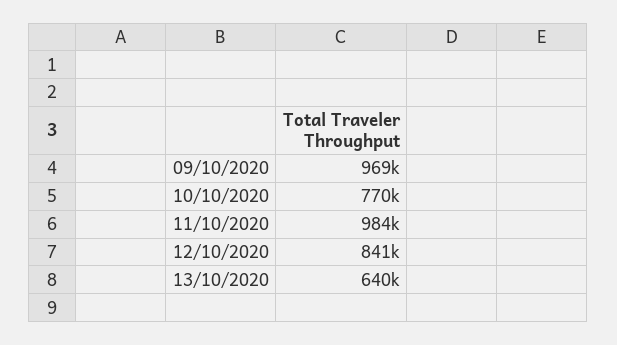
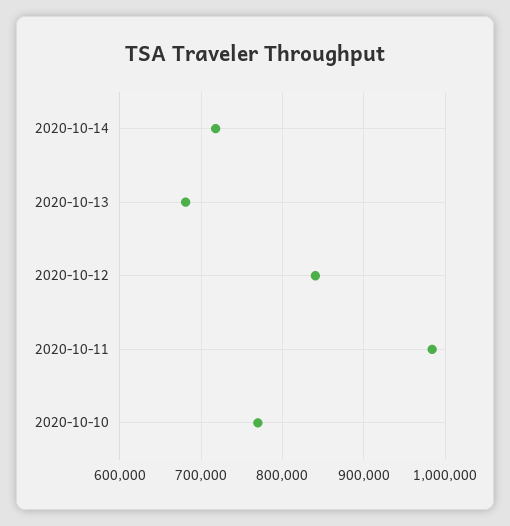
09/10/2020: 969000 -> none
13/10/2020: 640000 -> 680000
2020-10-14: none -> 720000

